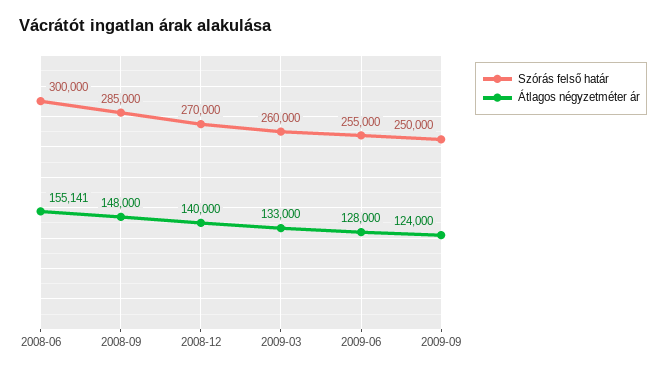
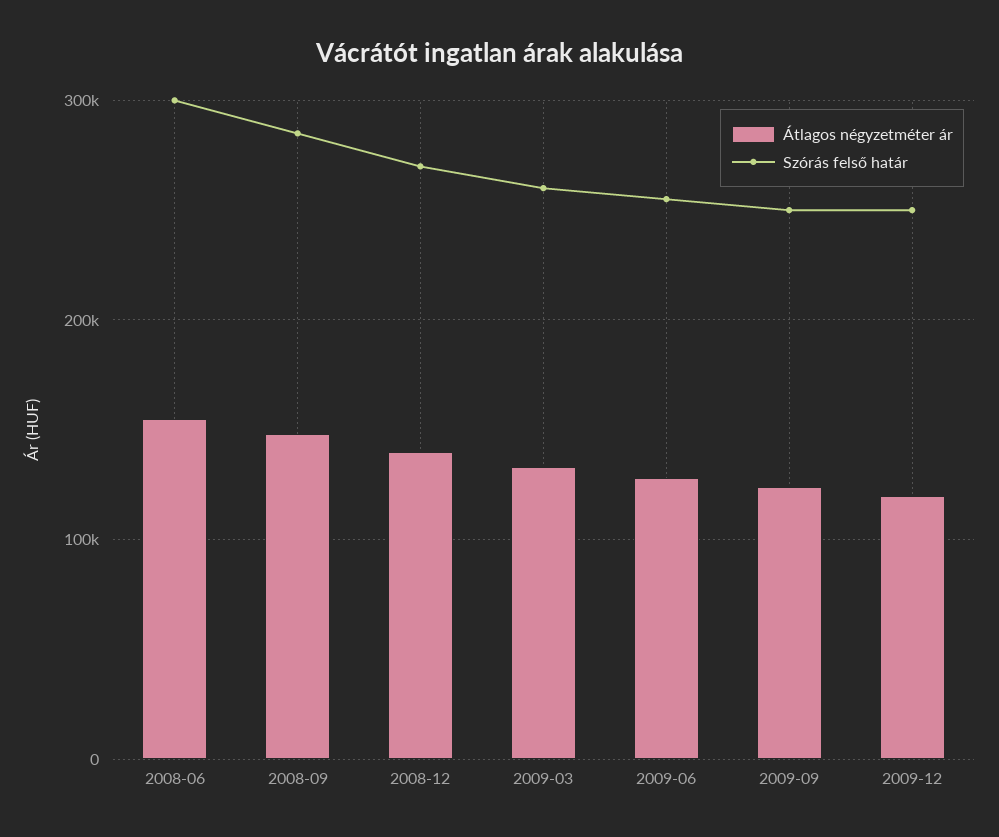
Átlagos négyzetméter ár, 2009-12: none -> 120000
Szórás felső határ, 2009-12: none -> 250000

